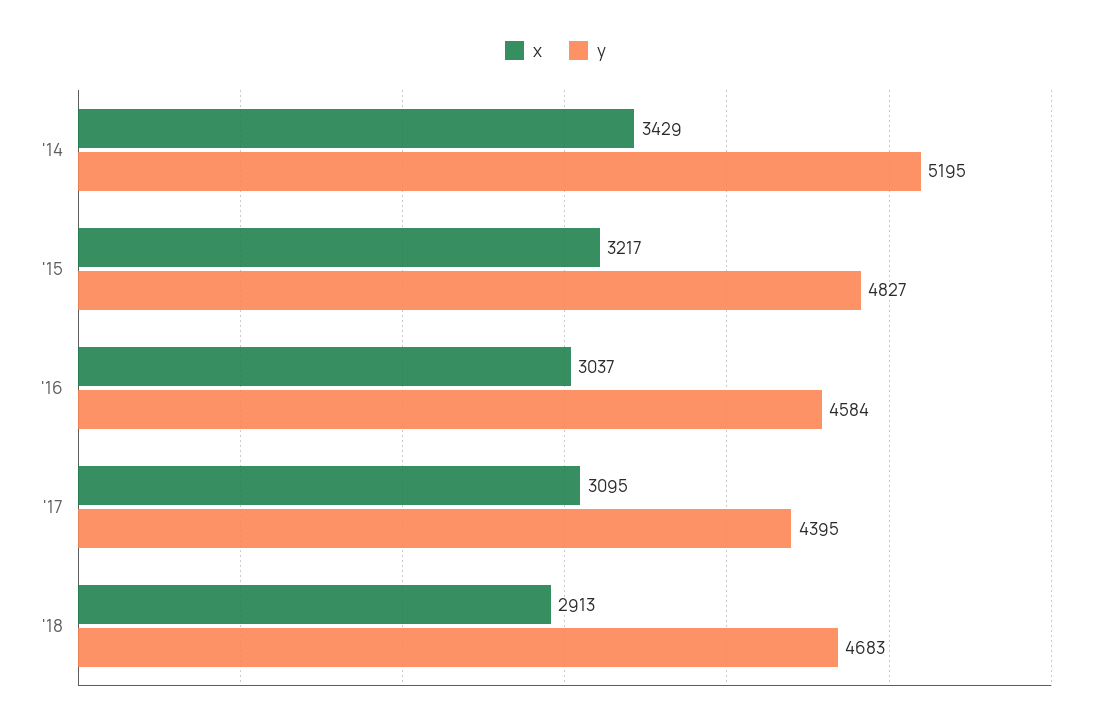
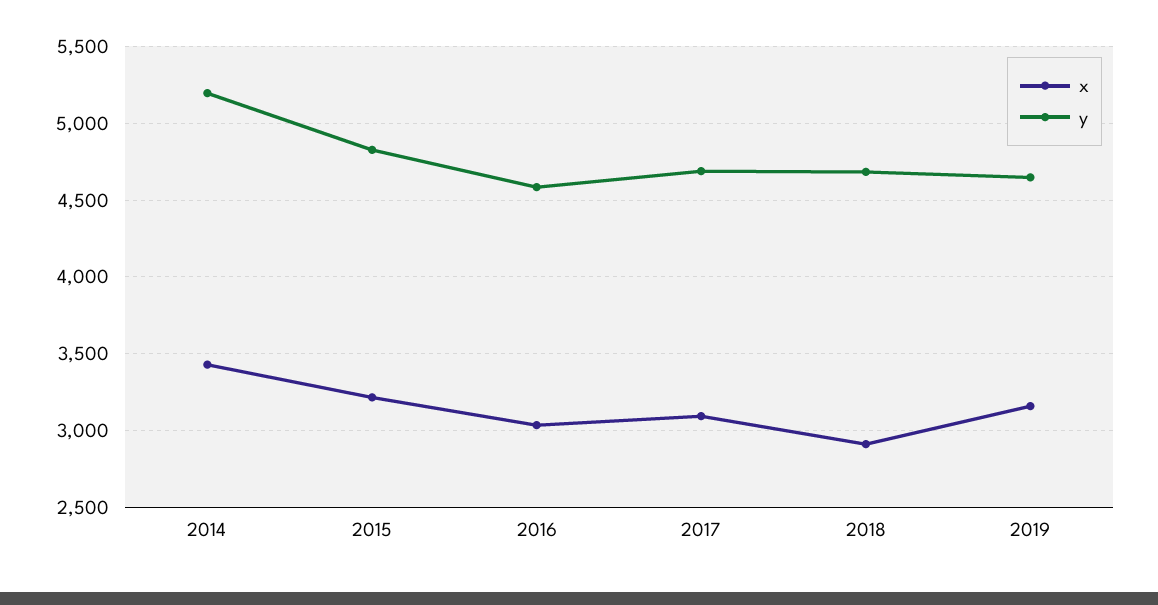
y, '17: 4395 -> 4700
x, 2019: none -> 3150
y, 2019: none -> 4650

